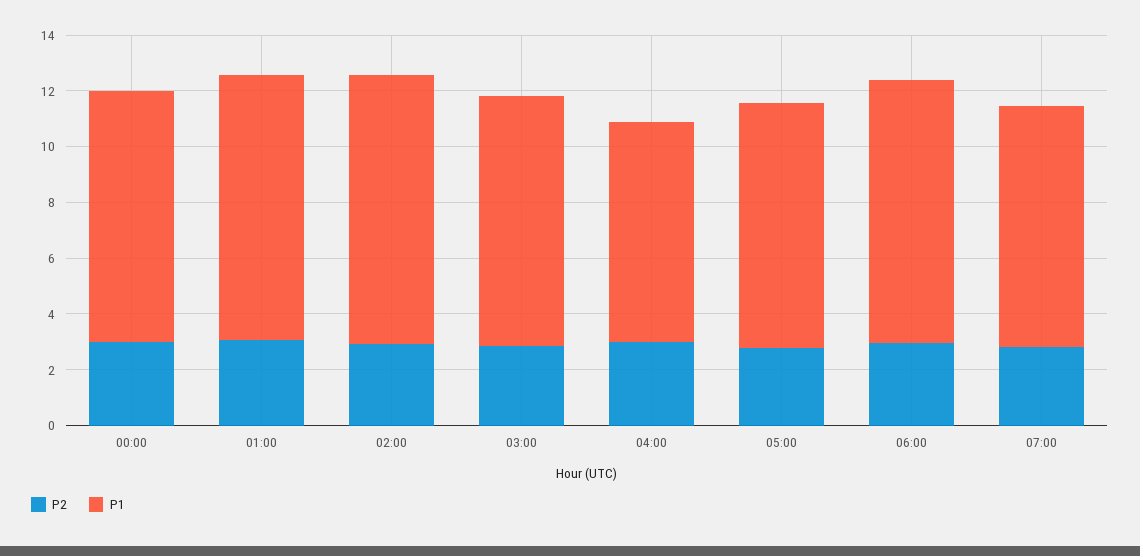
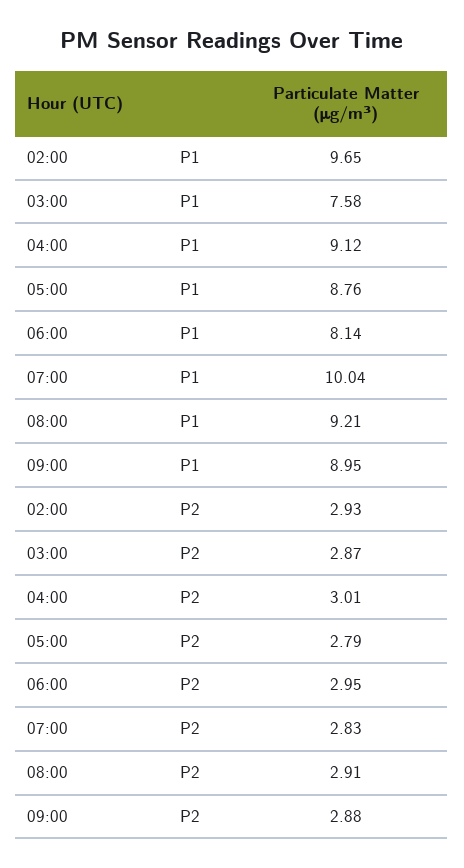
P2, 00:00: 3 -> none
P1, 00:00: 9 -> none
P2, 01:00: 3 -> none
P1, 01:00: 9.5 -> none
P1, 03:00: 9 -> 7.58
P1, 04:00: 8 -> 9.12
P1, 06:00: 9.5 -> 8.14
P1, 07:00: 8.5 -> 10.04
P1, 08:00: none -> 9.21
P1, 09:00: none -> 8.95
P2, 08:00: none -> 2.91
P2, 09:00: none -> 2.88

